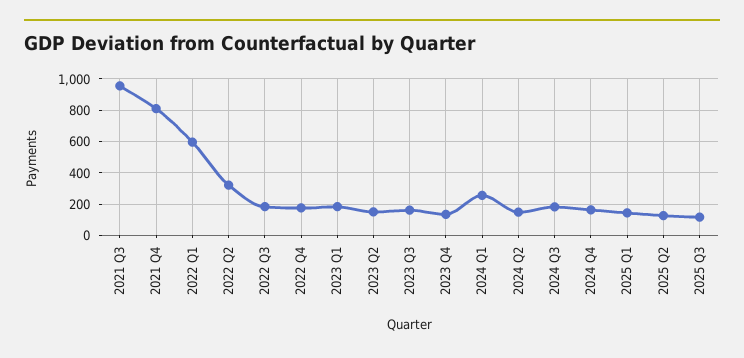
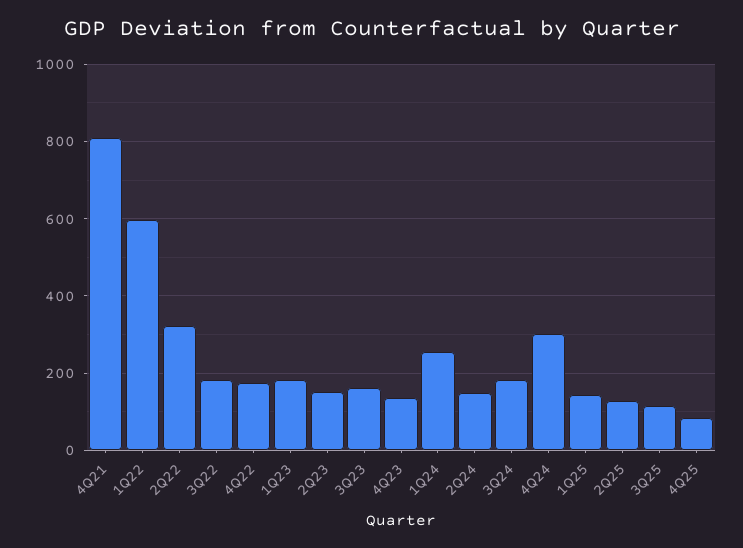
2021 Q3: 950 -> none
2024 Q4: 150 -> 300
4Q25: none -> 80

